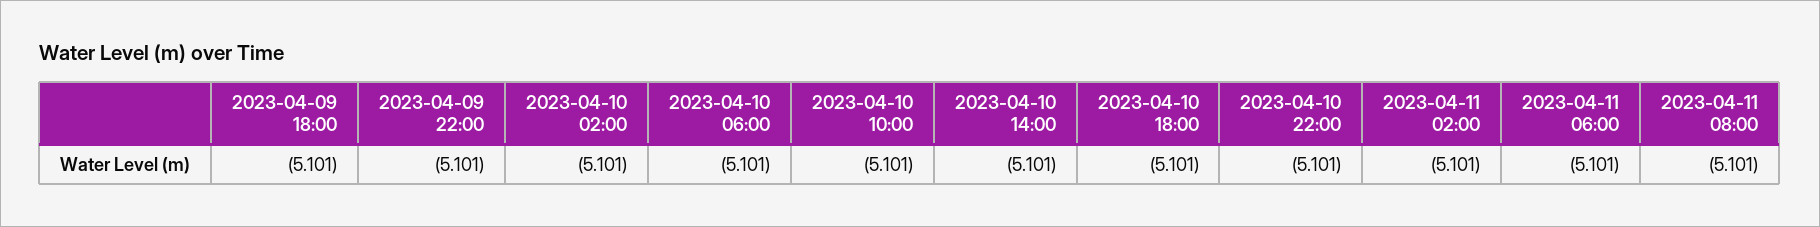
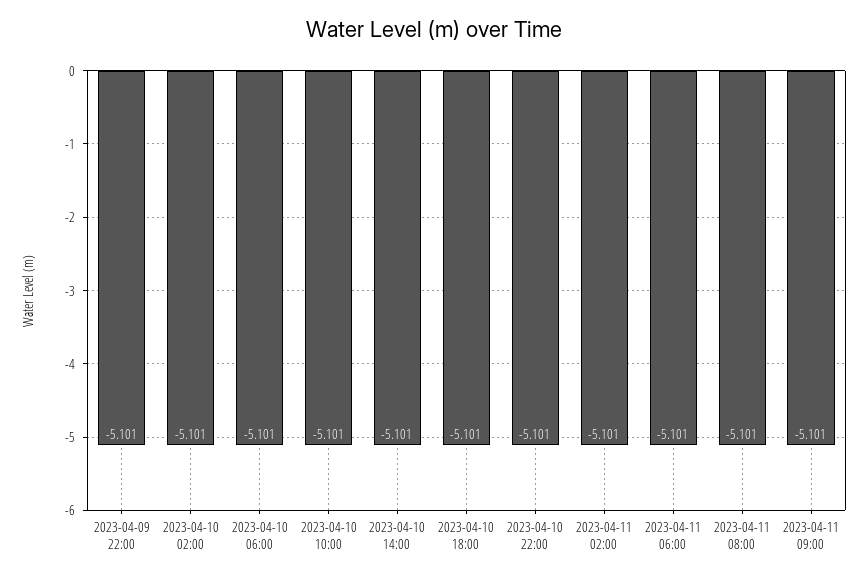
2023-04-09 18:00: -5.101 -> none
2023-04-11 09:00: none -> -5.101

